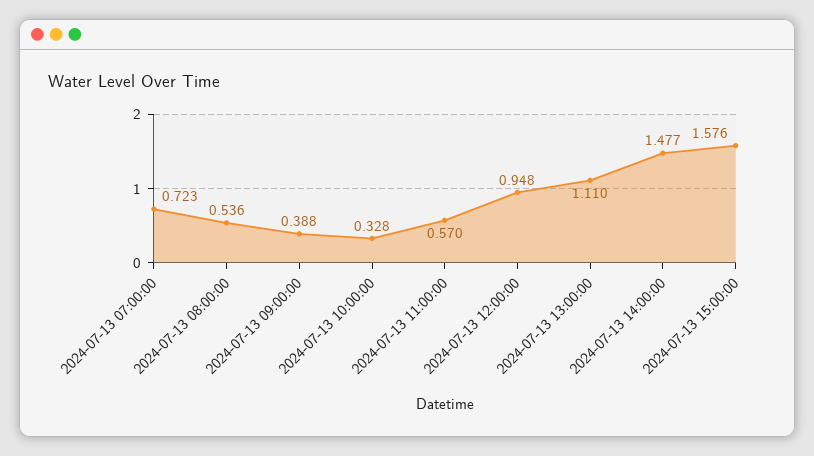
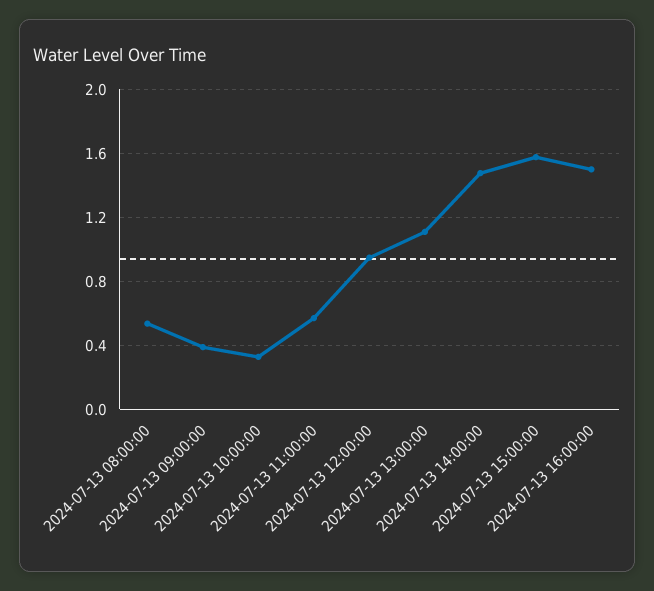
2024-07-13 07:00:00: 0.723 -> none
2024-07-13 16:00:00: none -> 1.5

